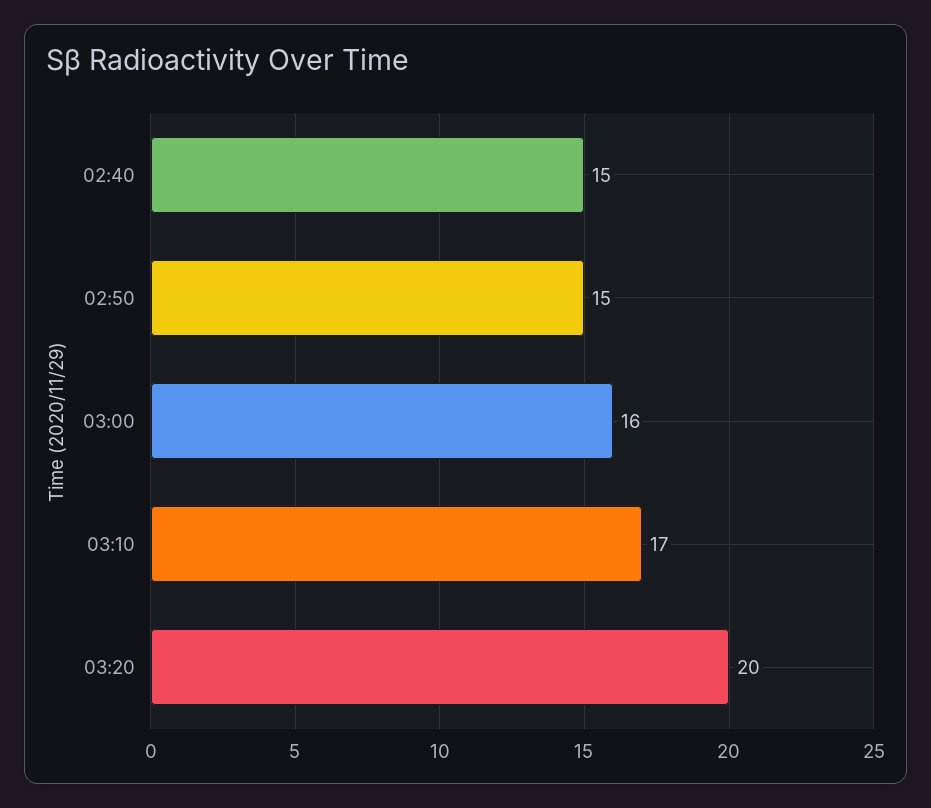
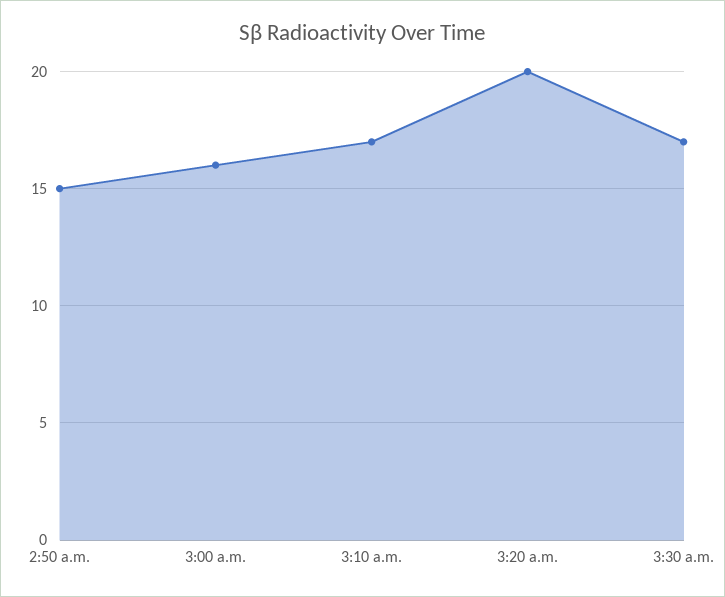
02:40: 15 -> none
3:30 a.m.: none -> 17

